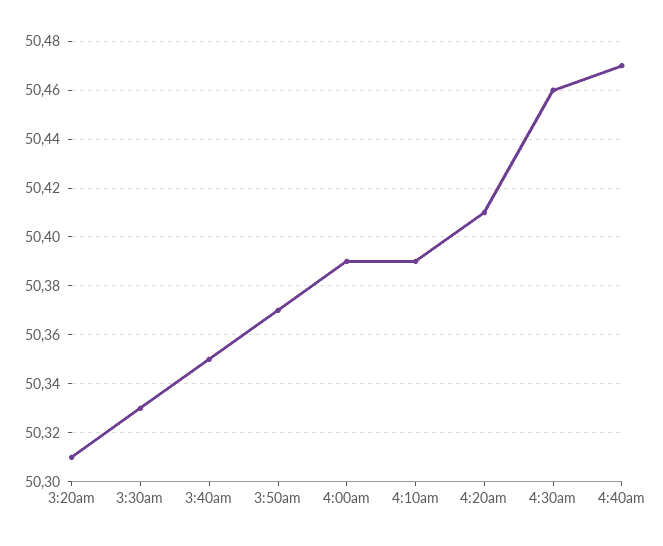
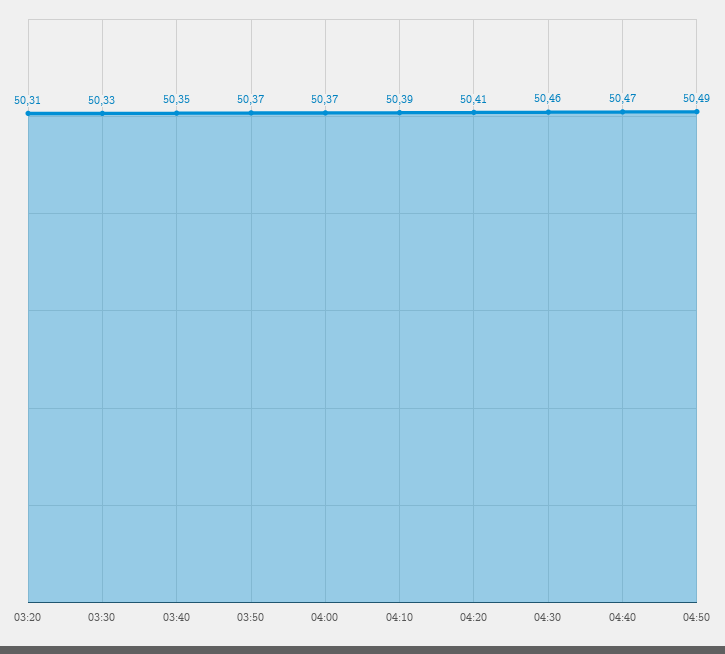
4:00am: 50.39 -> 50.37
04:50: none -> 50.49

